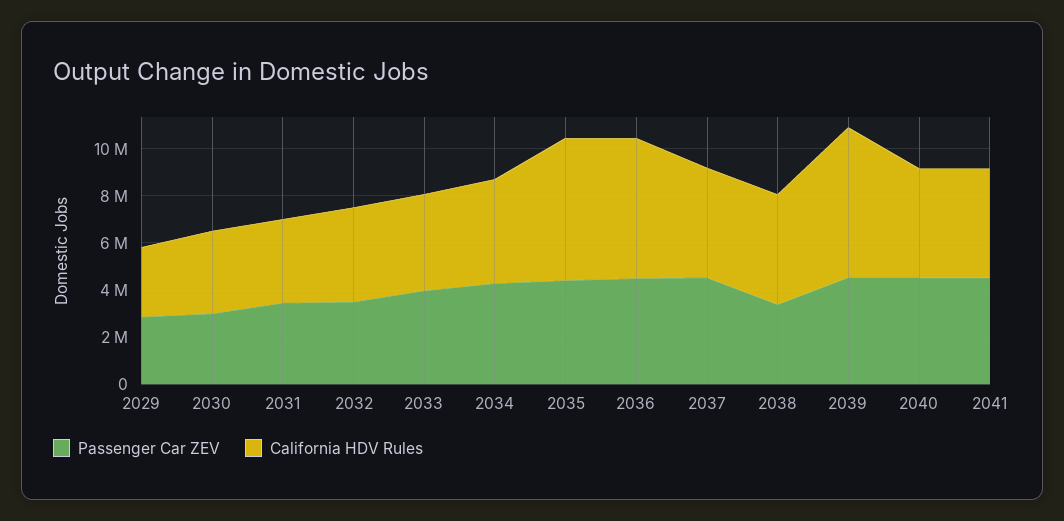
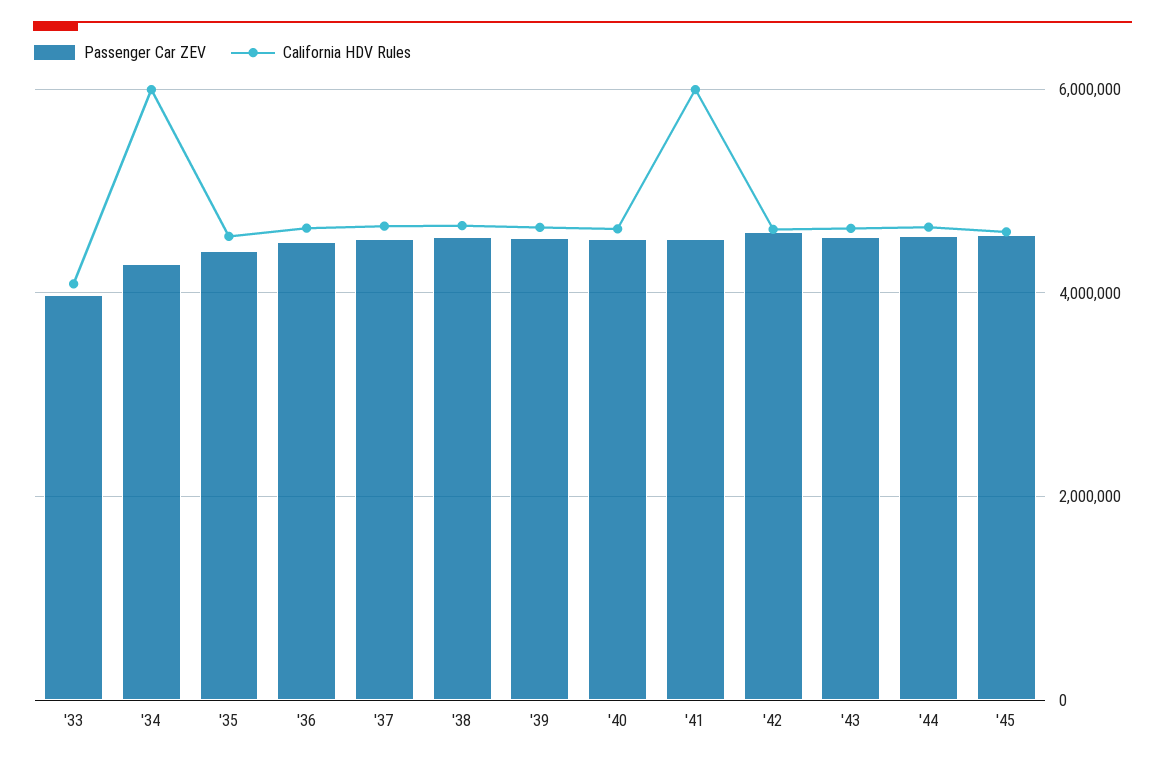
Passenger Car ZEV, 2029: 3000000 -> none
California HDV Rules, 2029: 3000000 -> none
Passenger Car ZEV, 2030: 3000000 -> none
California HDV Rules, 2030: 3500000 -> none
Passenger Car ZEV, 2031: 3500000 -> none
California HDV Rules, 2031: 3500000 -> none
Passenger Car ZEV, 2032: 3500000 -> none
California HDV Rules, 2032: 4000000 -> none
California HDV Rules, 2034: 4500000 -> 6000000
California HDV Rules, 2035: 6000000 -> 4600000
California HDV Rules, 2036: 6000000 -> 4600000
Passenger Car ZEV, 2038: 3500000 -> 4600000
California HDV Rules, 2039: 6500000 -> 4600000
California HDV Rules, 2041: 4500000 -> 6000000
Passenger Car ZEV, '42: none -> 4600000
California HDV Rules, '42: none -> 4600000
Passenger Car ZEV, '43: none -> 4600000
California HDV Rules, '43: none -> 4600000
Passenger Car ZEV, '44: none -> 4600000
California HDV Rules, '44: none -> 4600000
Passenger Car ZEV, '45: none -> 4600000
California HDV Rules, '45: none -> 4600000

